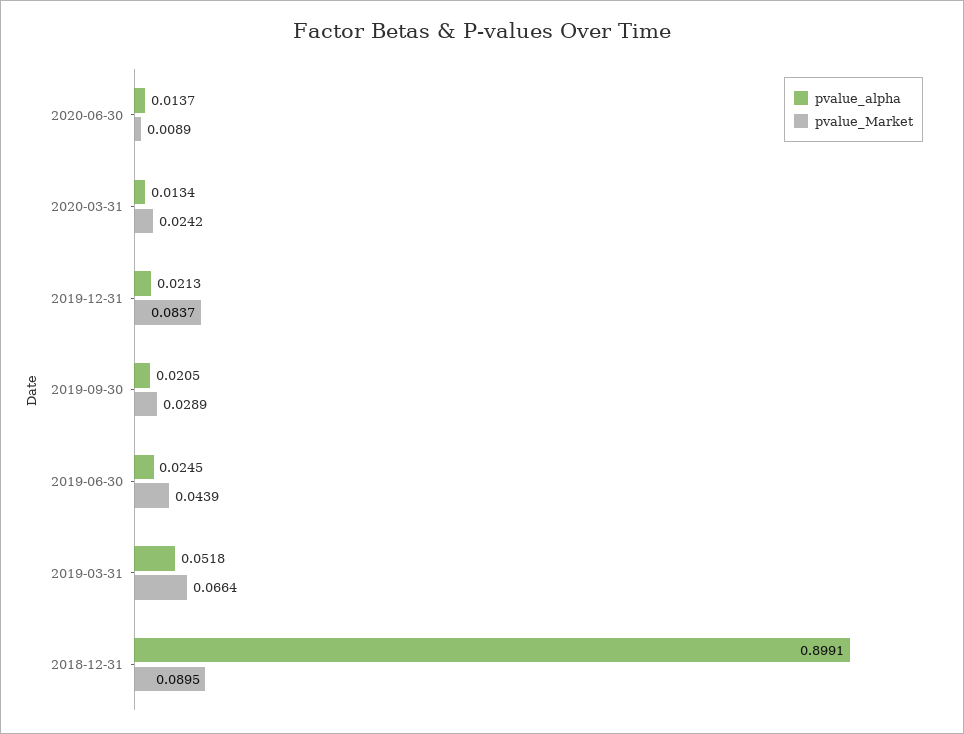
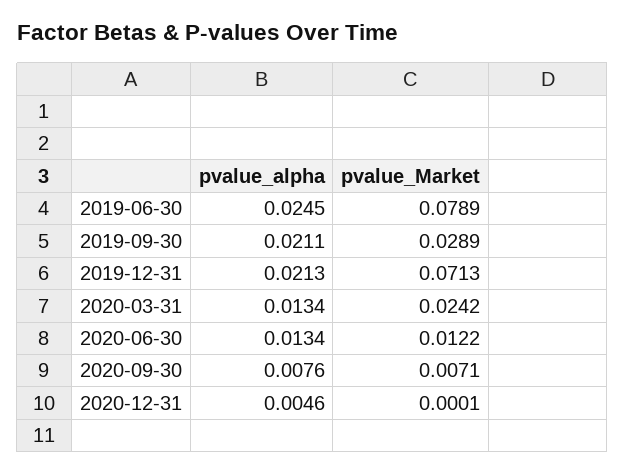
pvalue_alpha, 2020-06-30: 0.0137 -> 0.0134
pvalue_Market, 2020-06-30: 0.0089 -> 0.0122
pvalue_Market, 2019-12-31: 0.0837 -> 0.0713
pvalue_alpha, 2019-09-30: 0.0205 -> 0.0211
pvalue_Market, 2019-06-30: 0.0439 -> 0.0789
pvalue_alpha, 2019-03-31: 0.0518 -> none
pvalue_Market, 2019-03-31: 0.0664 -> none
pvalue_alpha, 2018-12-31: 0.8991 -> none
pvalue_Market, 2018-12-31: 0.0895 -> none
pvalue_alpha, 2020-09-30: none -> 0.0076
pvalue_Market, 2020-09-30: none -> 0.0071
pvalue_alpha, 2020-12-31: none -> 0.0046
pvalue_Market, 2020-12-31: none -> 0.0001

